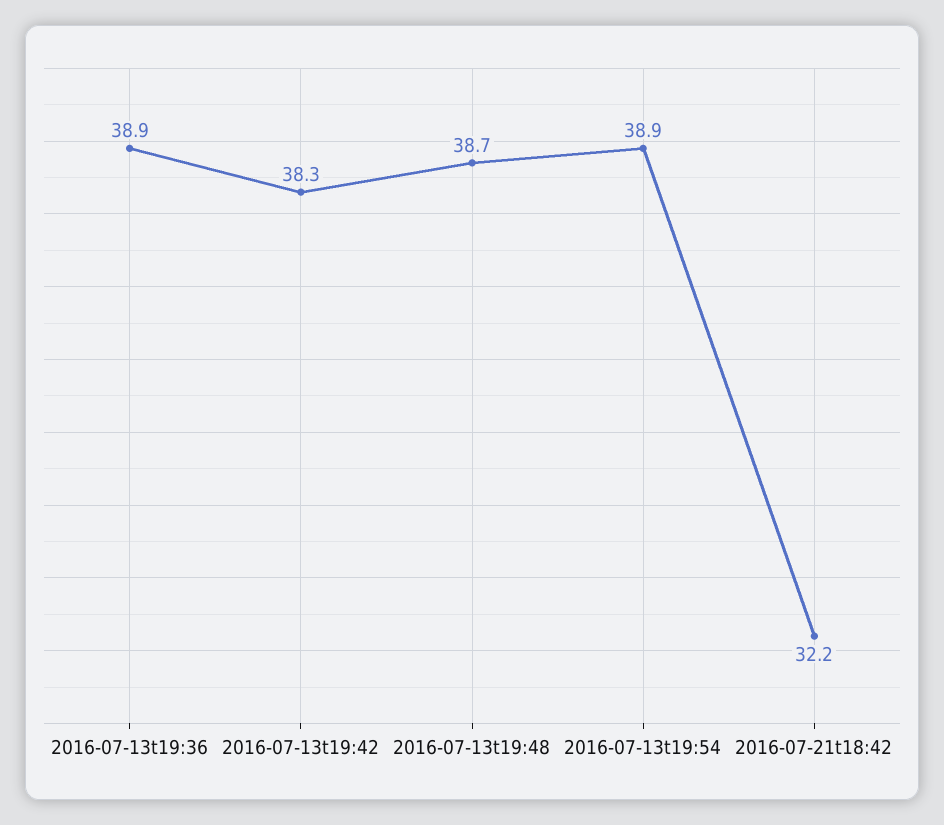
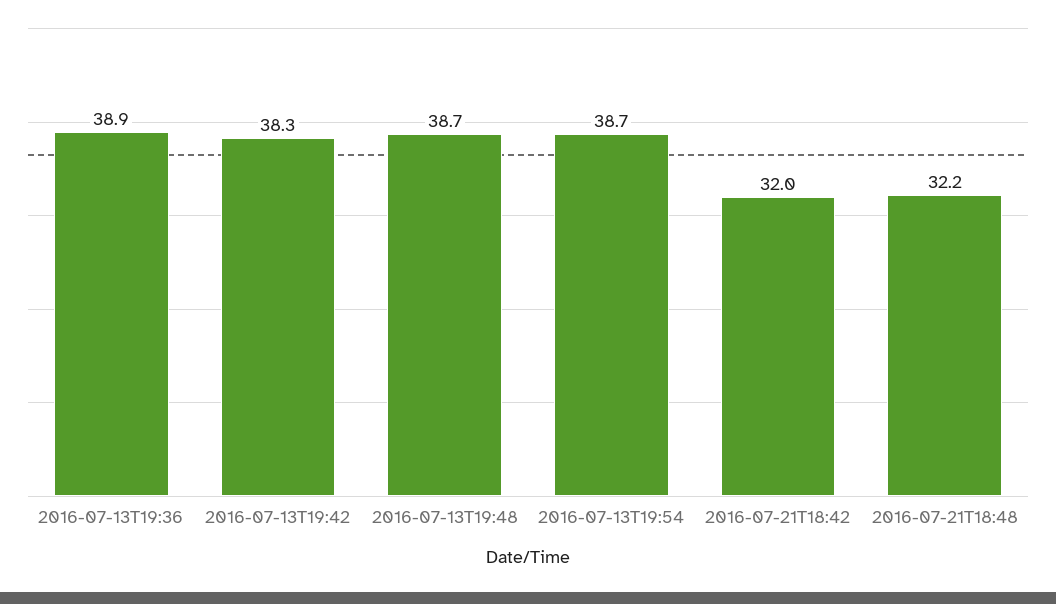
2016-07-13t19:54: 38.9 -> 38.7
2016-07-21t18:42: 32.2 -> 32
2016-07-21T18:48: none -> 32.2

